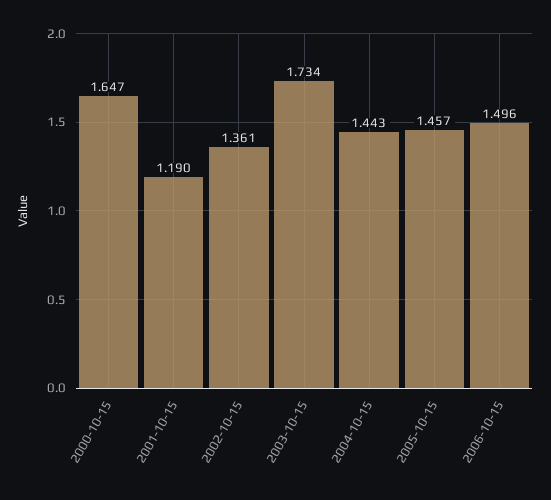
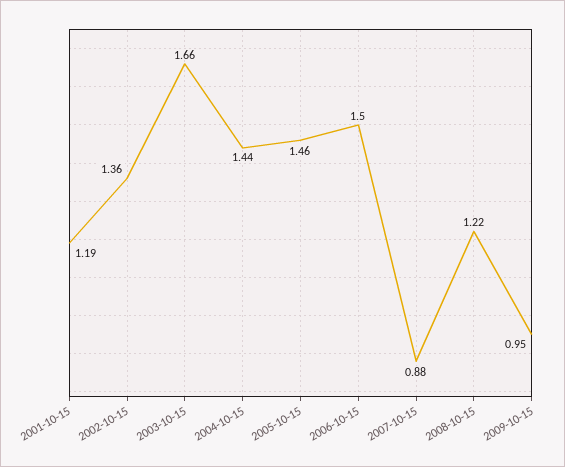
2000-10-15: 1.647 -> none
2003-10-15: 1.734 -> 1.66
2007-10-15: none -> 0.88
2008-10-15: none -> 1.22
2009-10-15: none -> 0.95

